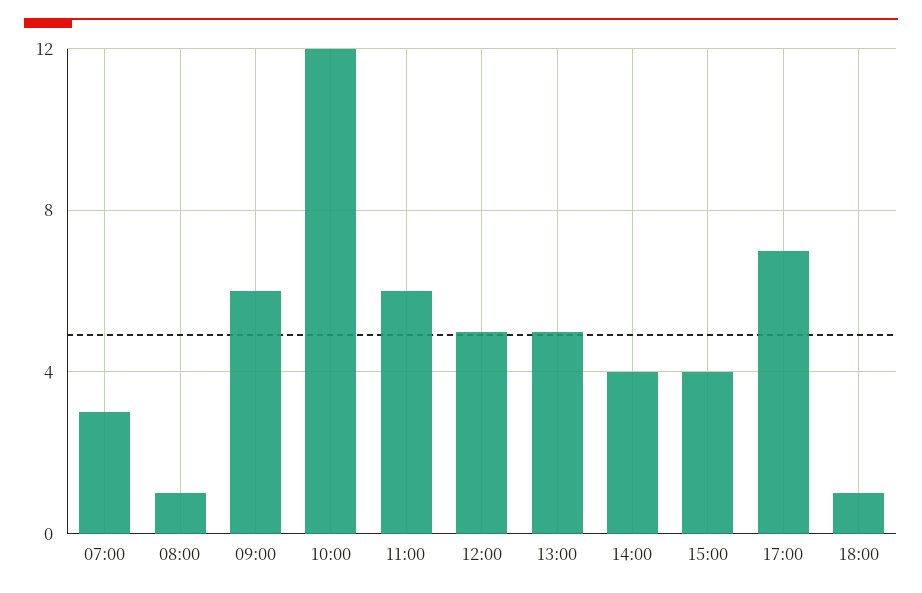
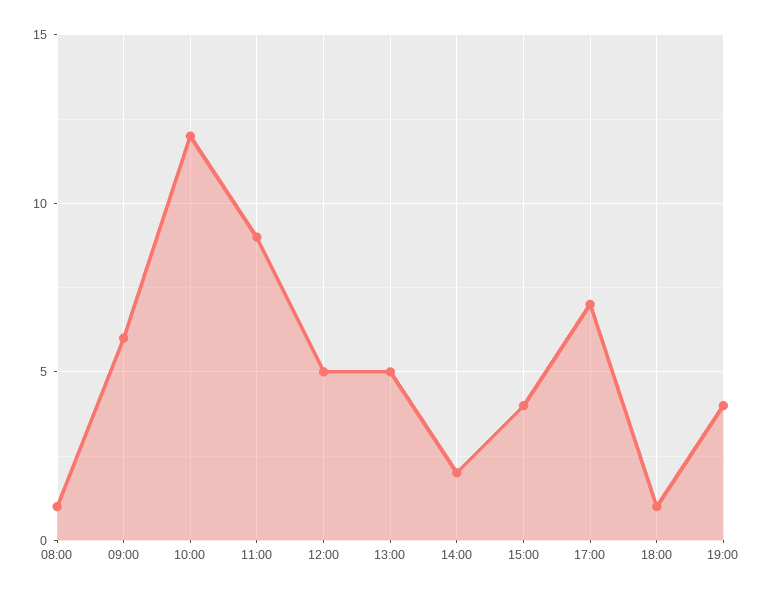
07:00: 3 -> none
11:00: 6 -> 9
14:00: 4 -> 2
19:00: none -> 4

